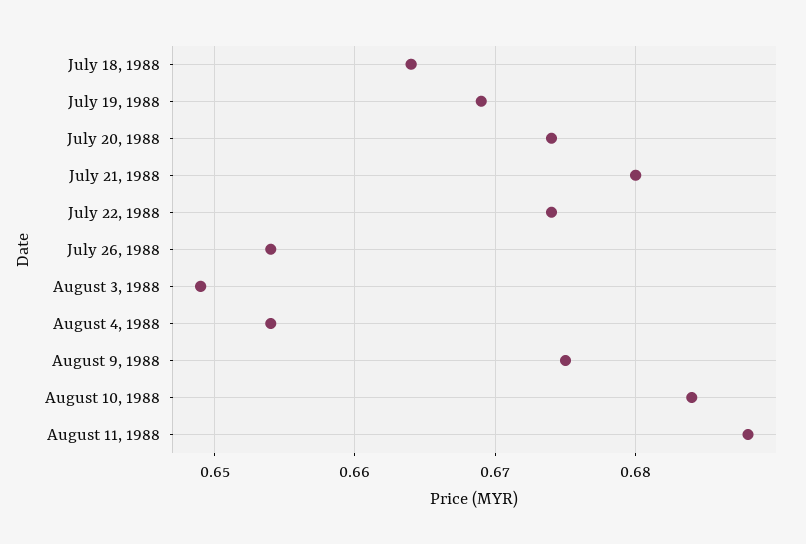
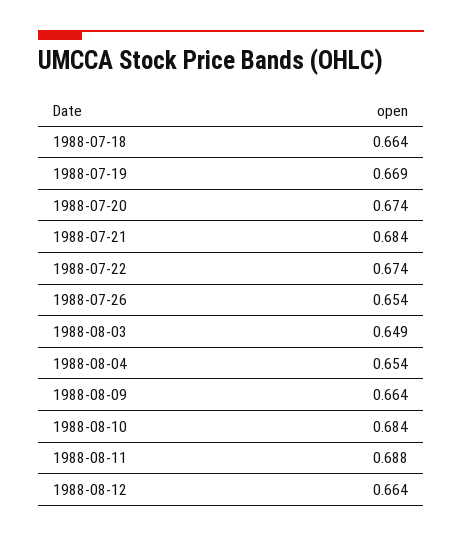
July 21, 1988: 0.68 -> 0.684
August 9, 1988: 0.675 -> 0.664
1988-08-12: none -> 0.664

